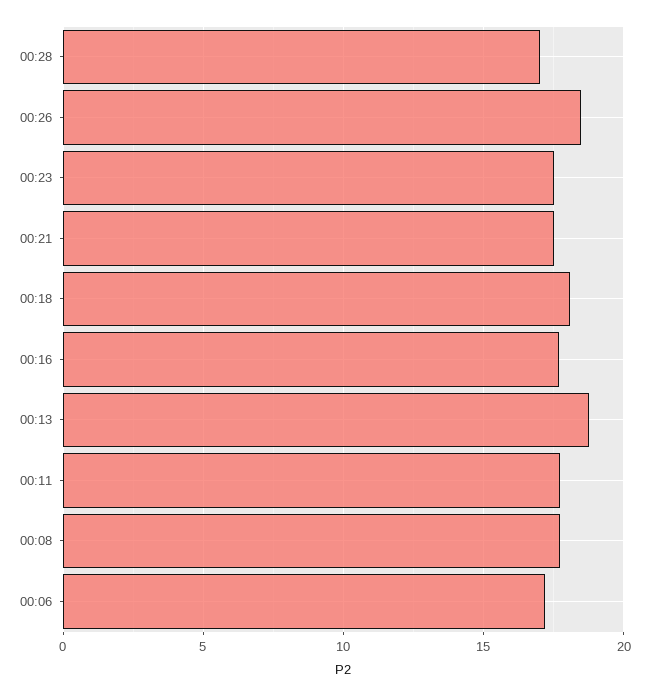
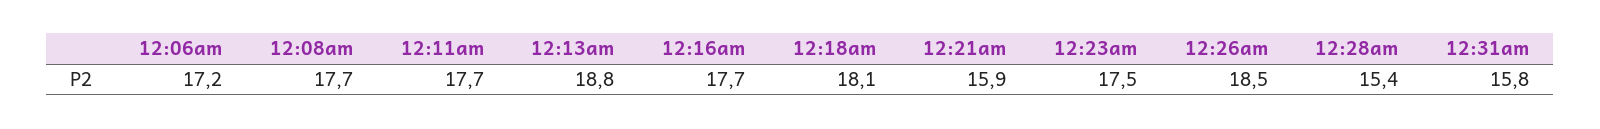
00:28: 17 -> 15.4
00:21: 17.5 -> 15.9
12:31am: none -> 15.8

